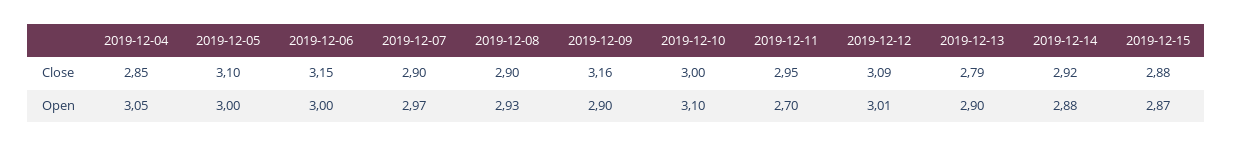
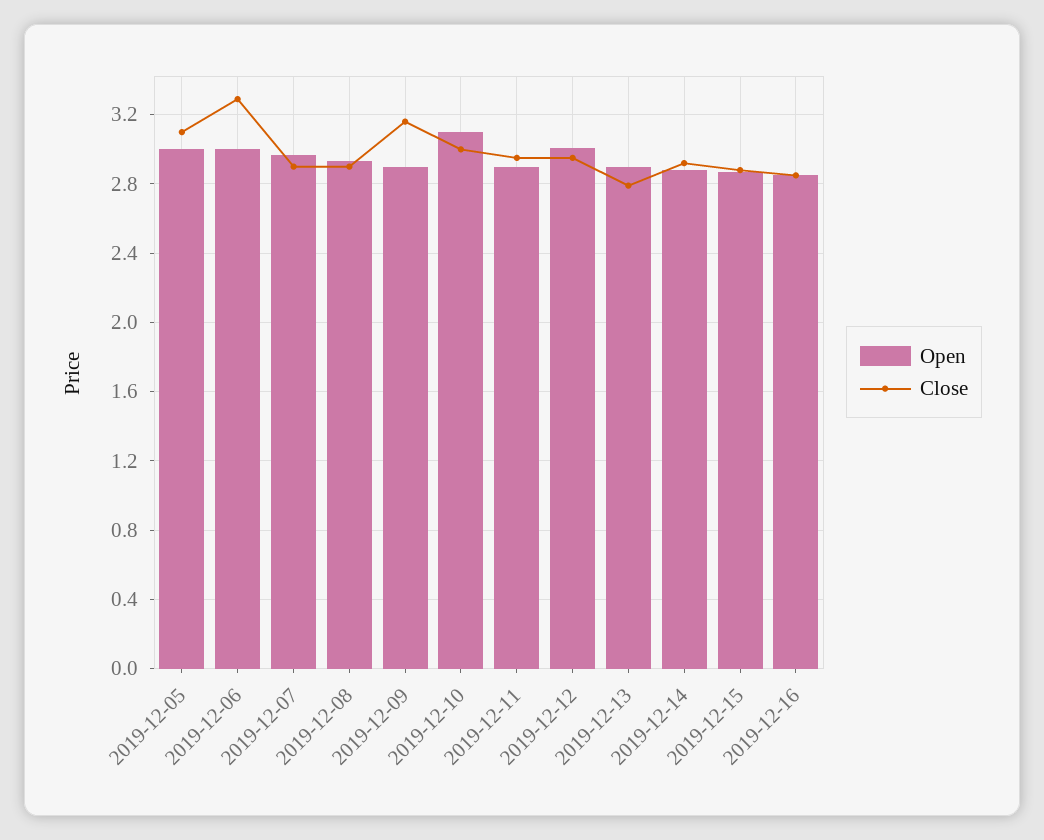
Close, 2019-12-04: 2.85 -> none
Close, 2019-12-06: 3.15 -> 3.3
Close, 2019-12-12: 3.09 -> 2.95
Open, 2019-12-04: 3.05 -> none
Open, 2019-12-11: 2.7 -> 2.9
Open, 2019-12-16: none -> 2.85
Close, 2019-12-16: none -> 2.85

